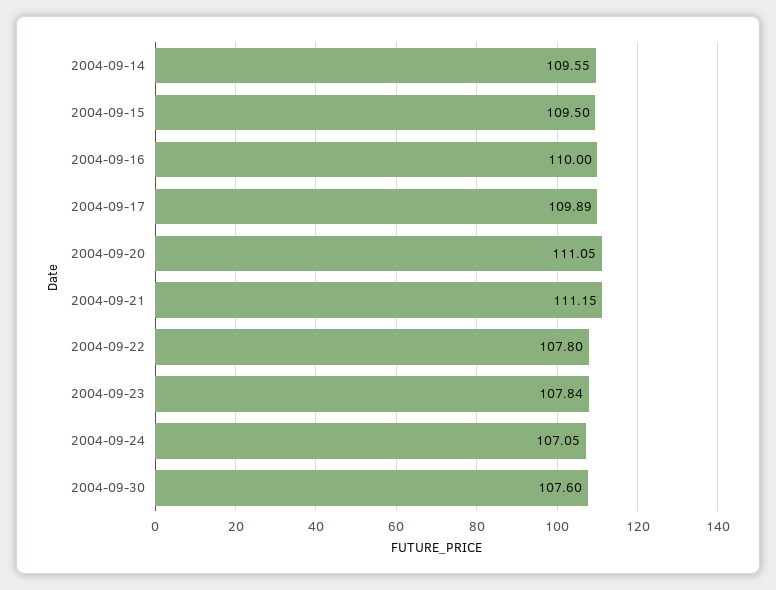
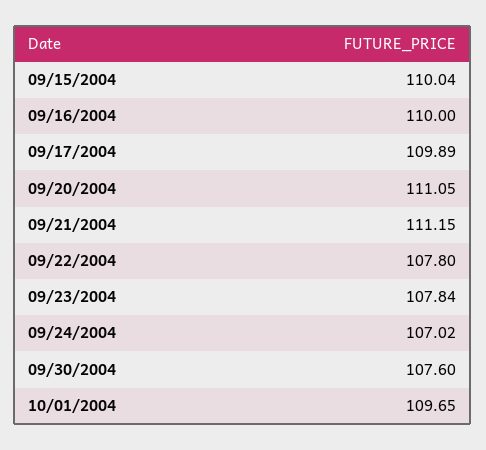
2004-09-14: 109.55 -> none
2004-09-15: 109.5 -> 110.04
2004-09-24: 107.05 -> 107.02
10/01/2004: none -> 109.65

